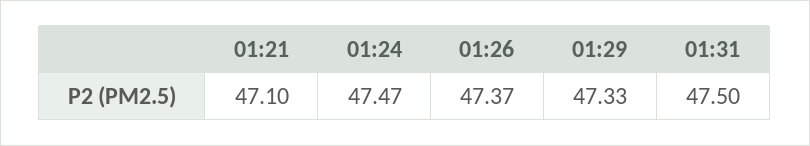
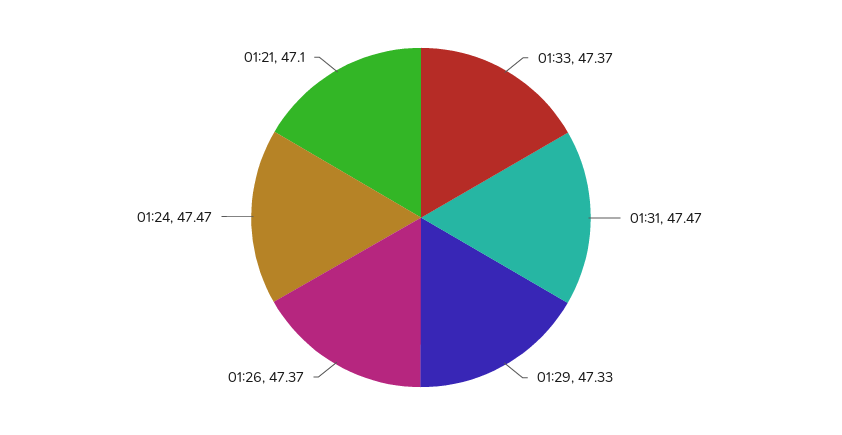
01:31: 47.5 -> 47.47
01:33: none -> 47.37

